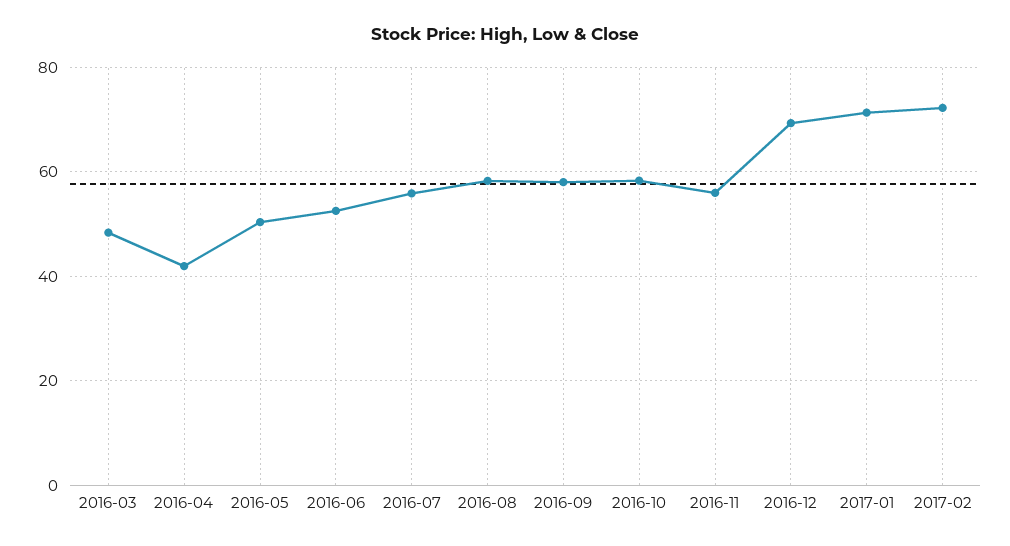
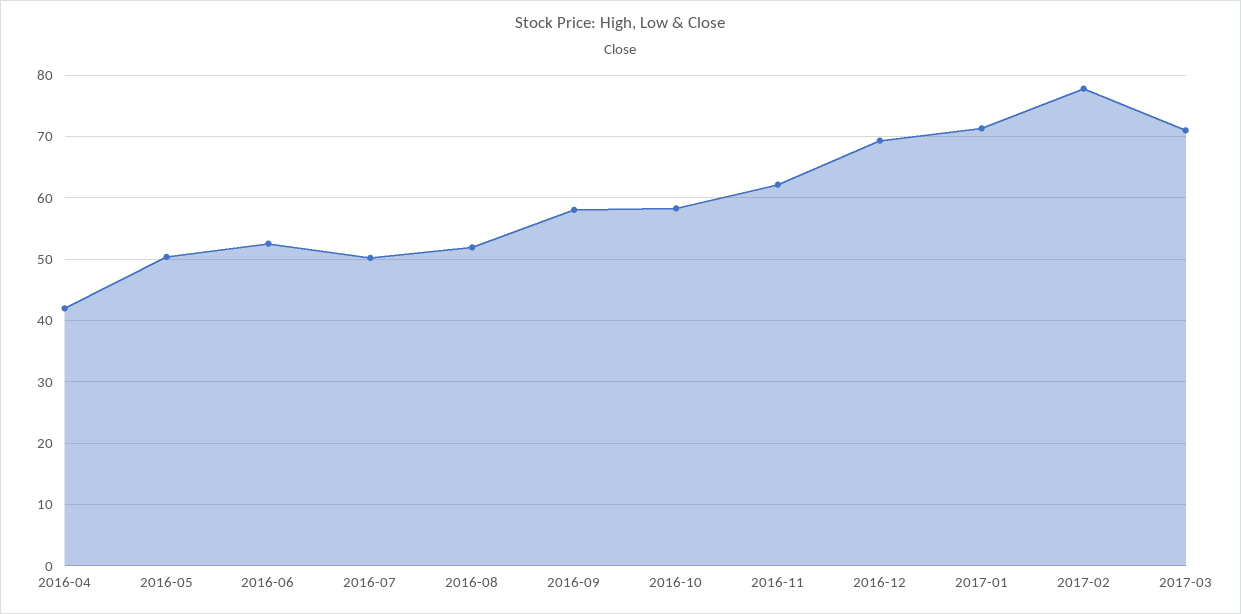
2016-03: 48 -> none
2016-07: 56 -> 50
2016-08: 58 -> 52
2016-11: 56 -> 62
2017-02: 72 -> 78
2017-03: none -> 71

